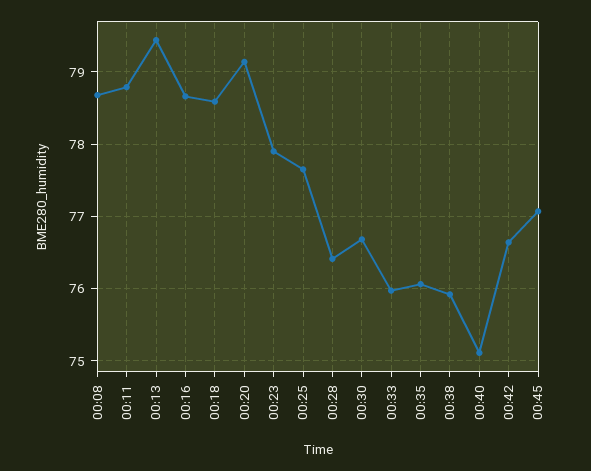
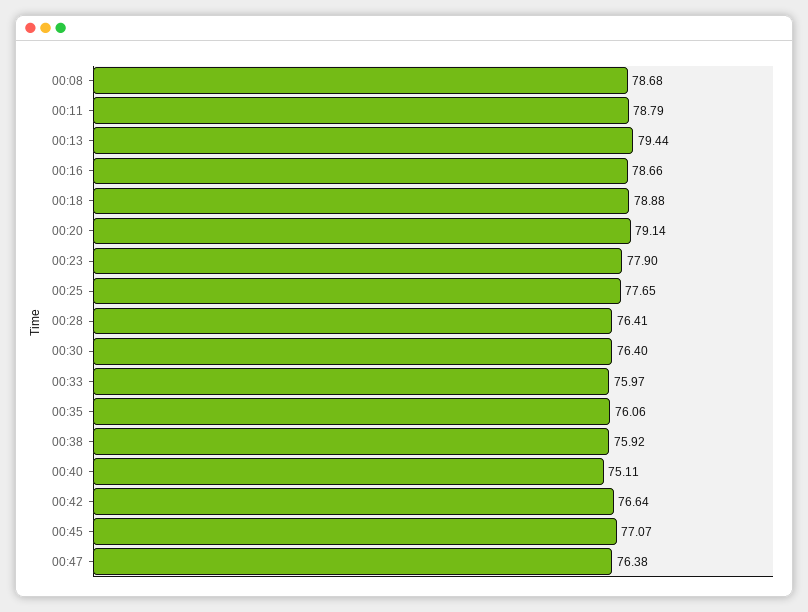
00:18: 78.6 -> 78.88
00:30: 76.7 -> 76.4
00:47: none -> 76.38

